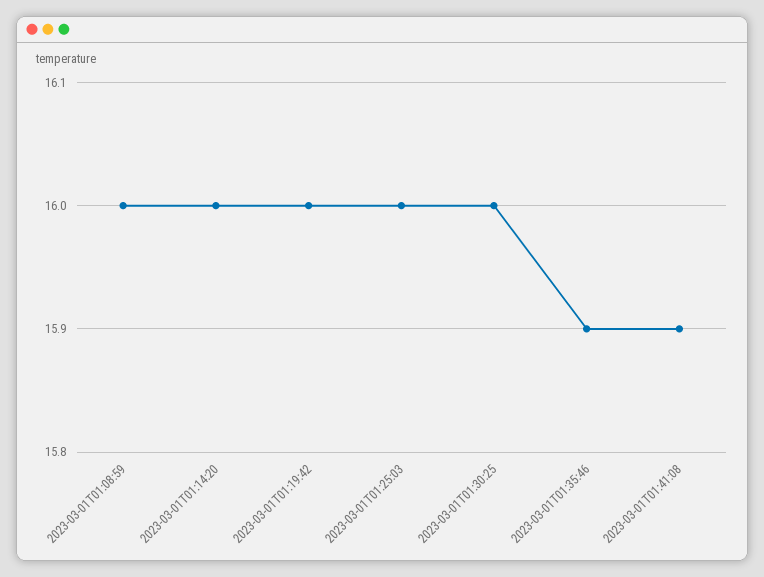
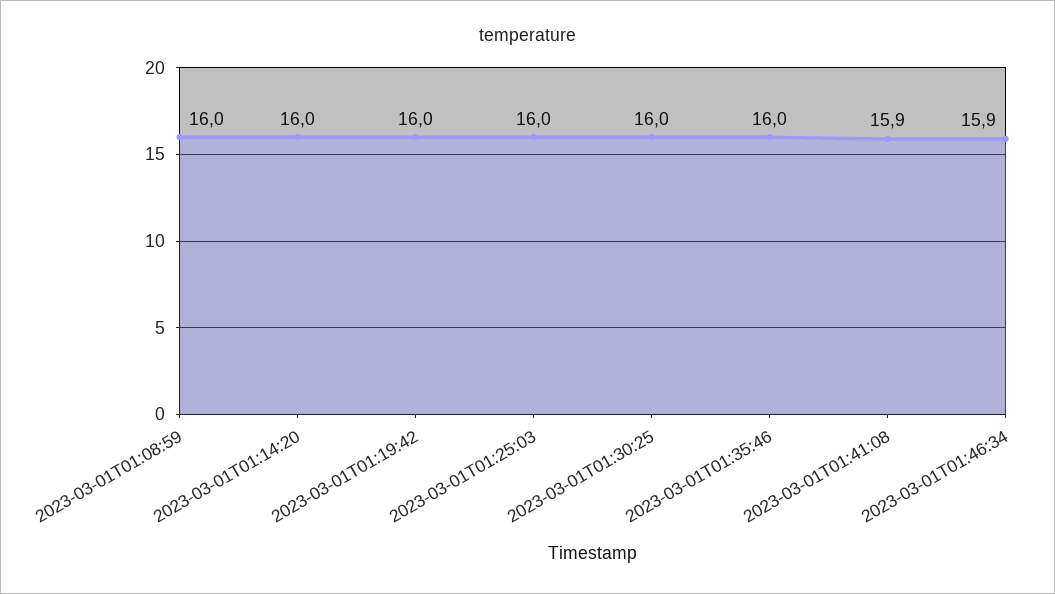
2023-03-01T01:35:46: 15.9 -> 16
2023-03-01T01:46:34: none -> 15.9

